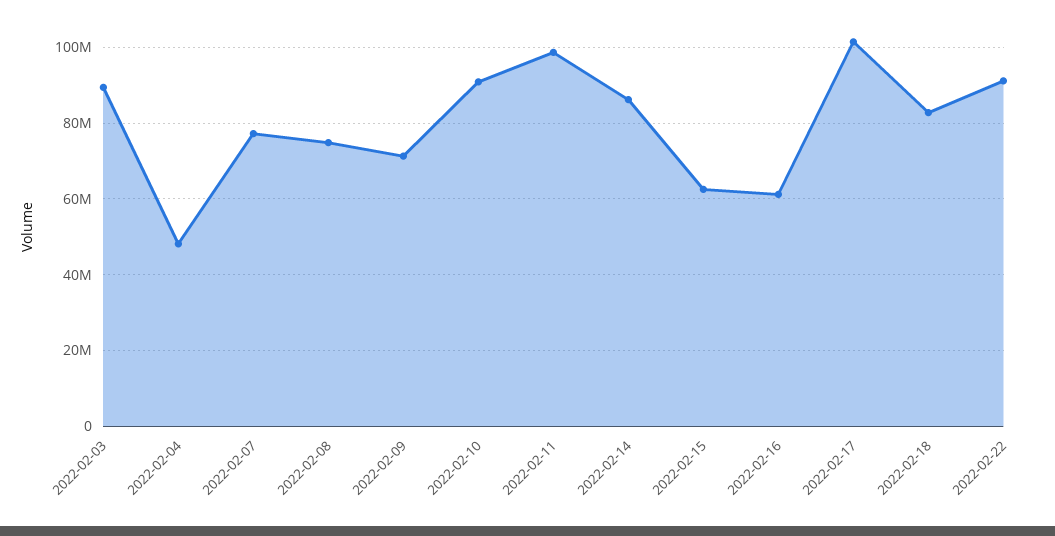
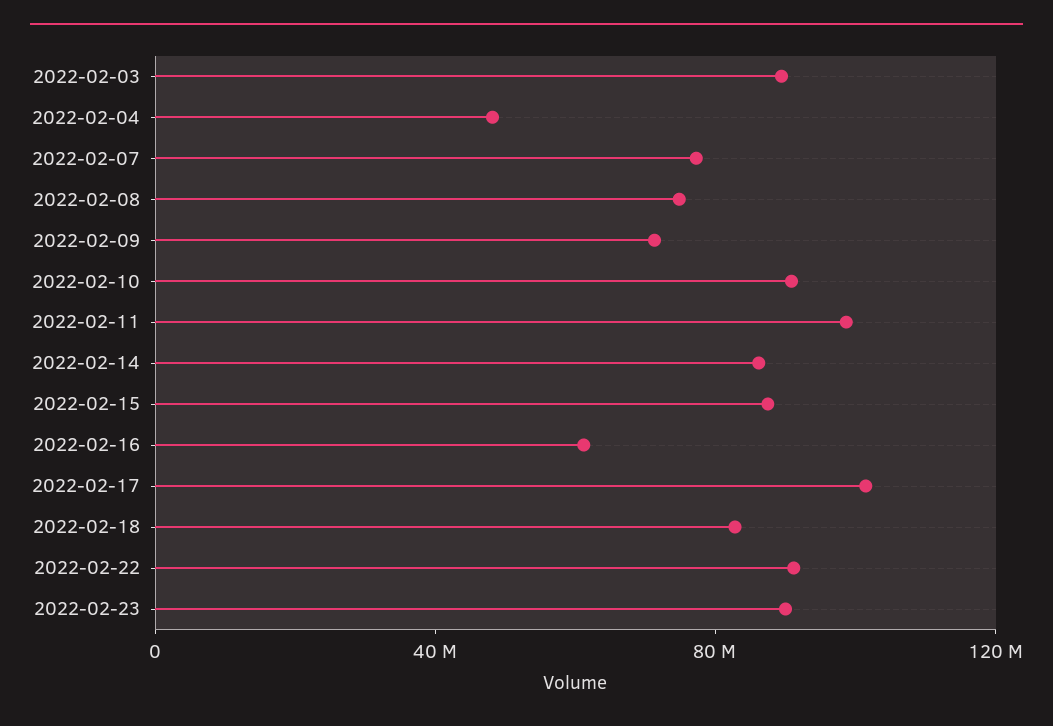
2022-02-15: 62000000 -> 90000000
2022-02-23: none -> 90000000

